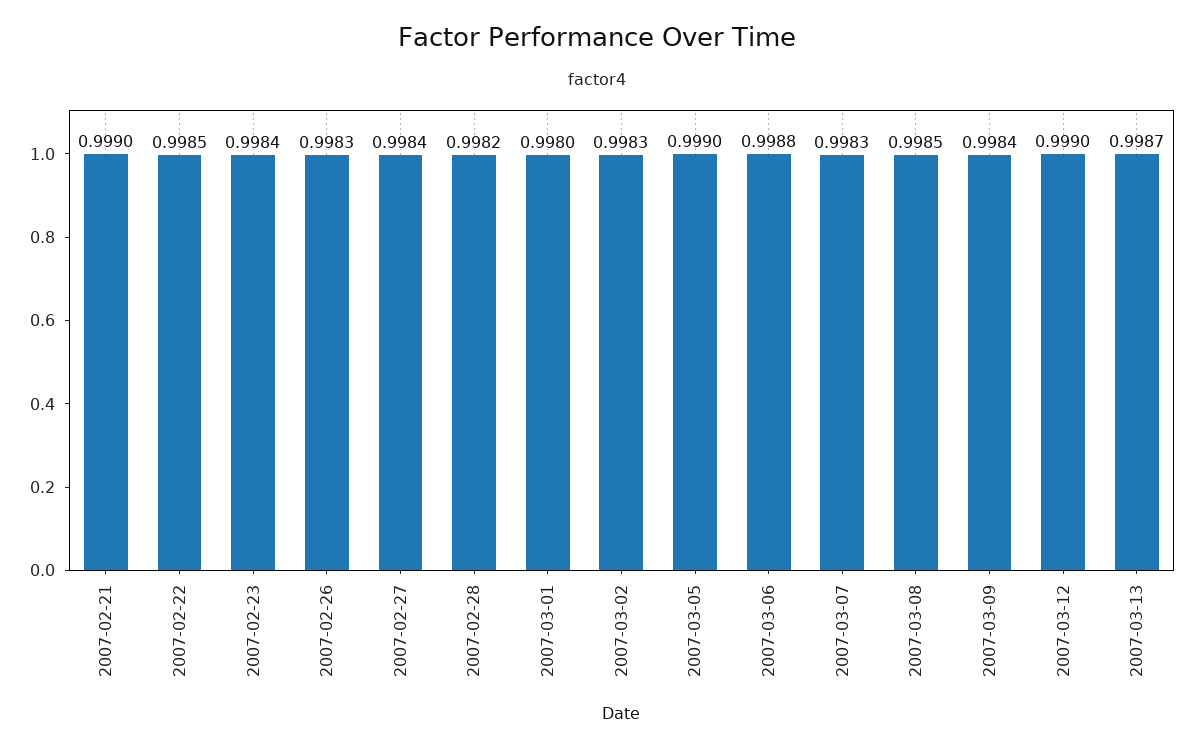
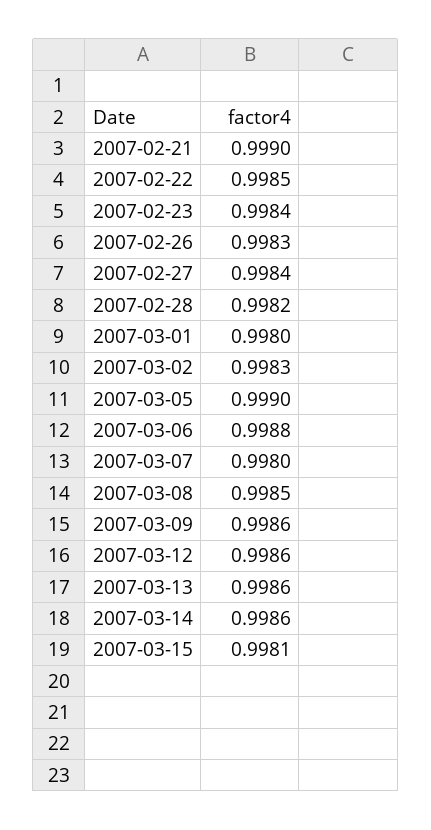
2007-03-07: 0.9983 -> 0.998
2007-03-09: 0.9984 -> 0.9986
2007-03-12: 0.999 -> 0.9986
2007-03-13: 0.9987 -> 0.9986
2007-03-14: none -> 0.9986
2007-03-15: none -> 0.9981

